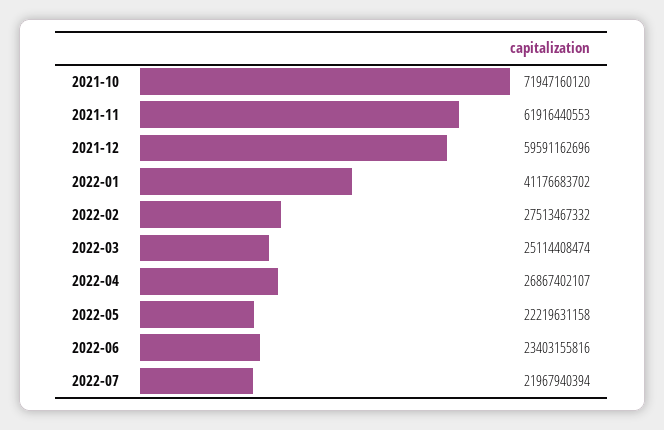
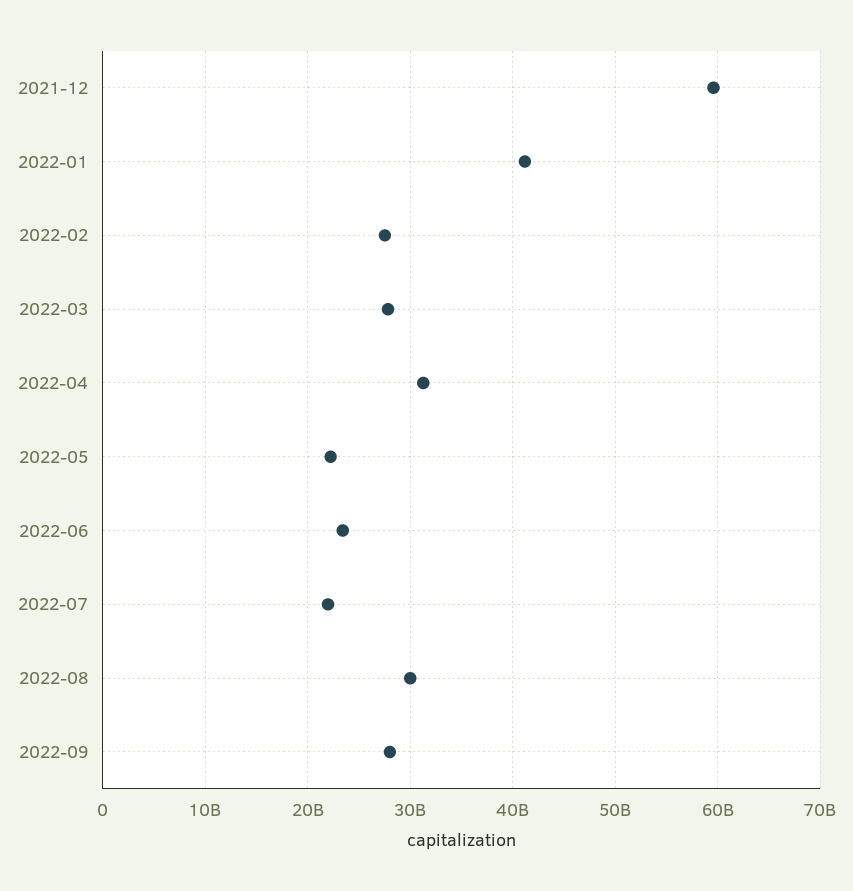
2021-10: 71947160120 -> none
2021-11: 61916440553 -> none
2022-03: 25114408474 -> 28000000000
2022-04: 26867402107 -> 31000000000
2022-08: none -> 30000000000
2022-09: none -> 28000000000

